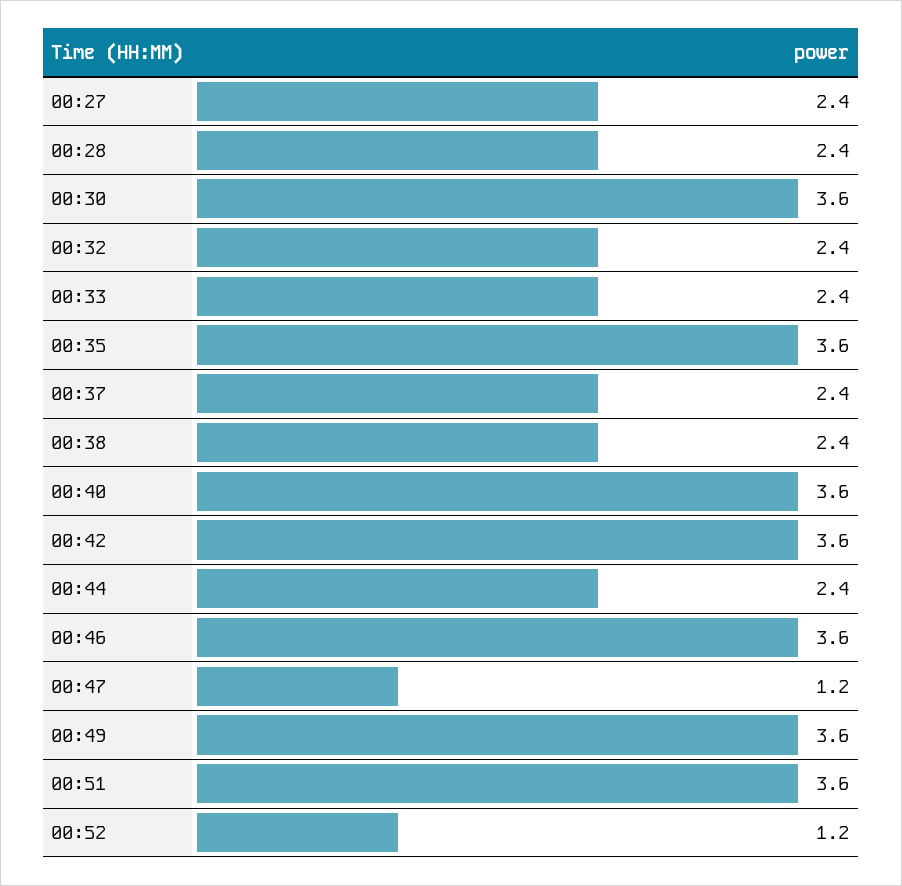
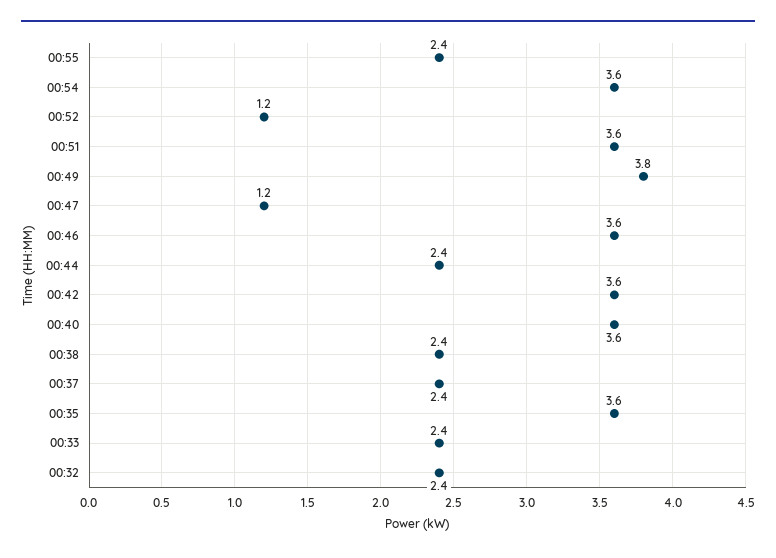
00:27: 2.4 -> none
00:28: 2.4 -> none
00:30: 3.6 -> none
00:49: 3.6 -> 3.8
00:55: none -> 2.4
00:54: none -> 3.6

